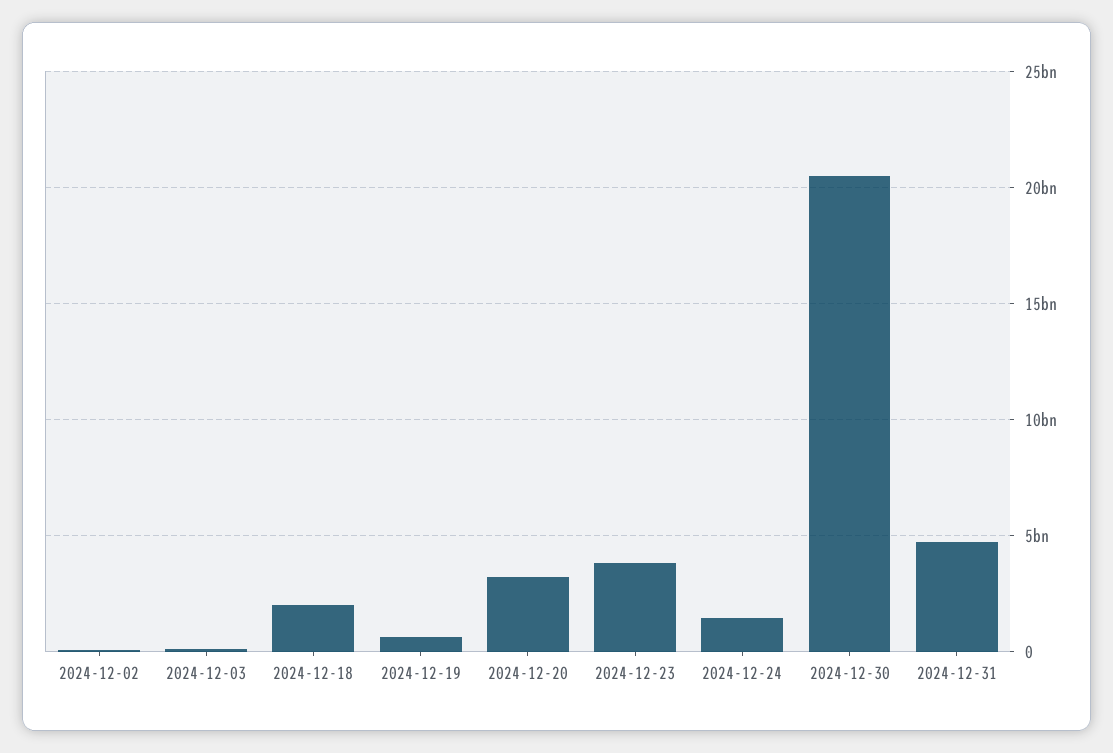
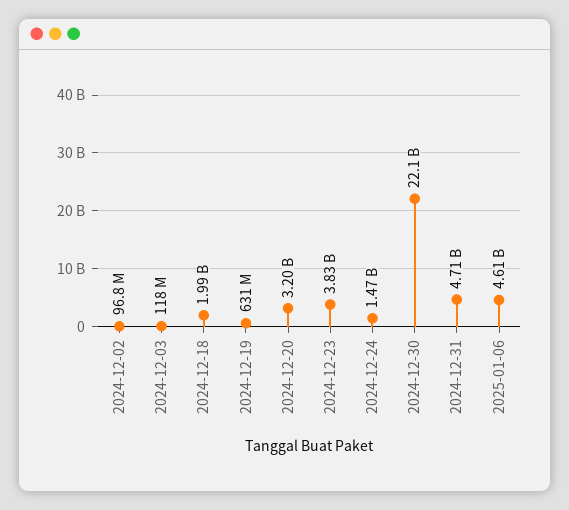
2024-12-30: 20500000000 -> 22100000000
2025-01-06: none -> 4610000000

